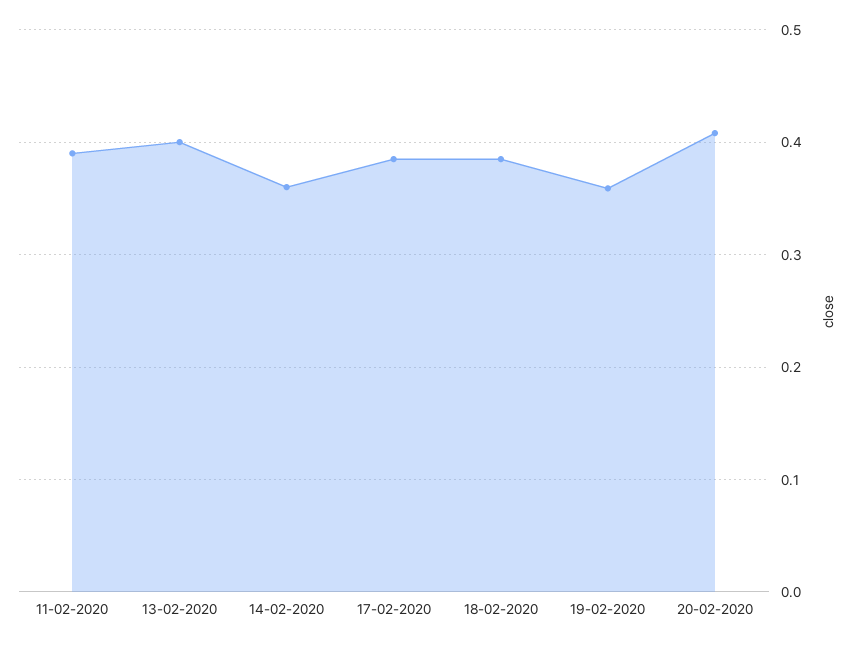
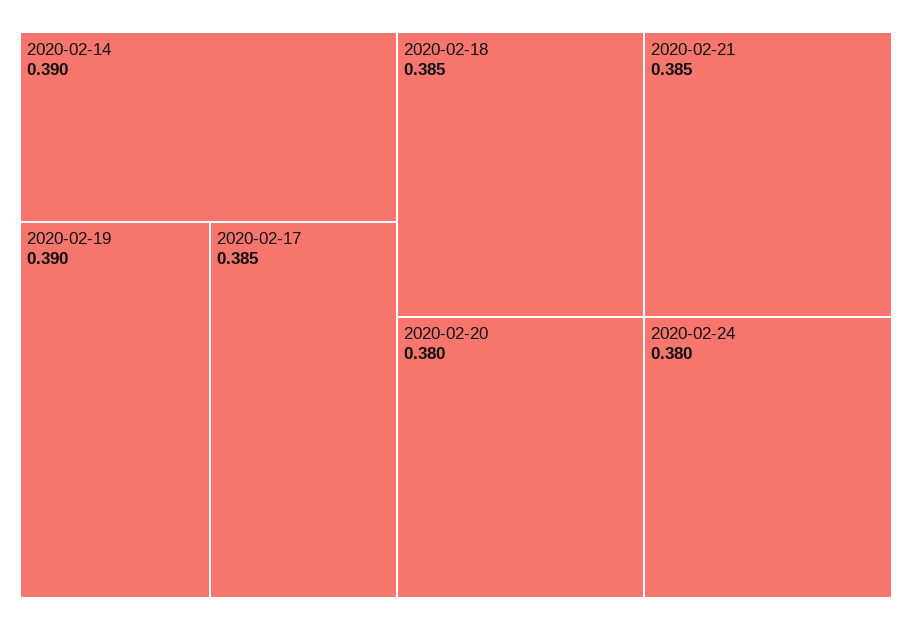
11-02-2020: 0.39 -> none
13-02-2020: 0.4 -> none
14-02-2020: 0.36 -> 0.39
19-02-2020: 0.36 -> 0.39
20-02-2020: 0.41 -> 0.38
2020-02-21: none -> 0.385
2020-02-24: none -> 0.38

